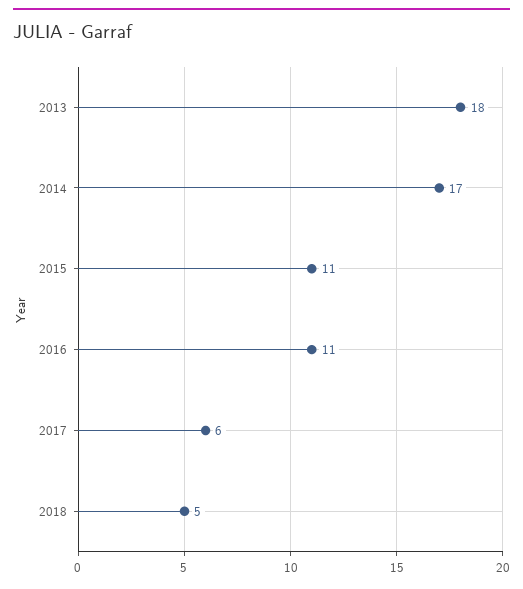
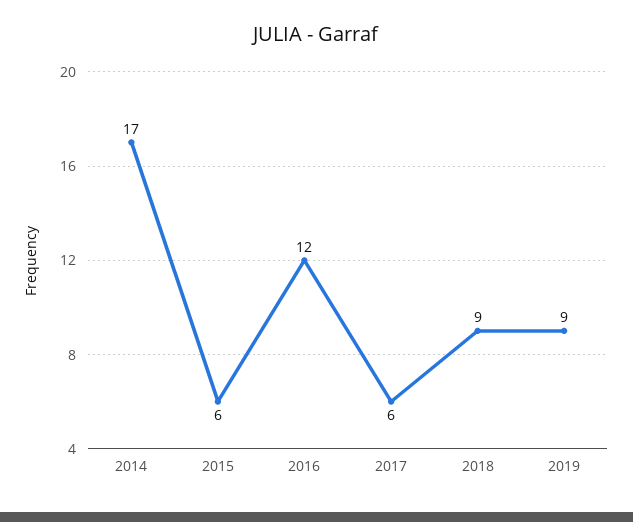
2013: 18 -> none
2015: 11 -> 6
2016: 11 -> 12
2018: 5 -> 9
2019: none -> 9

